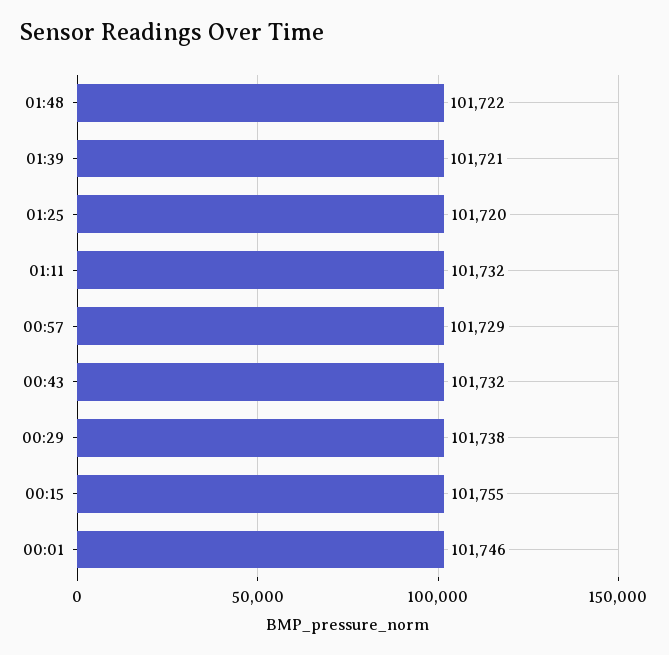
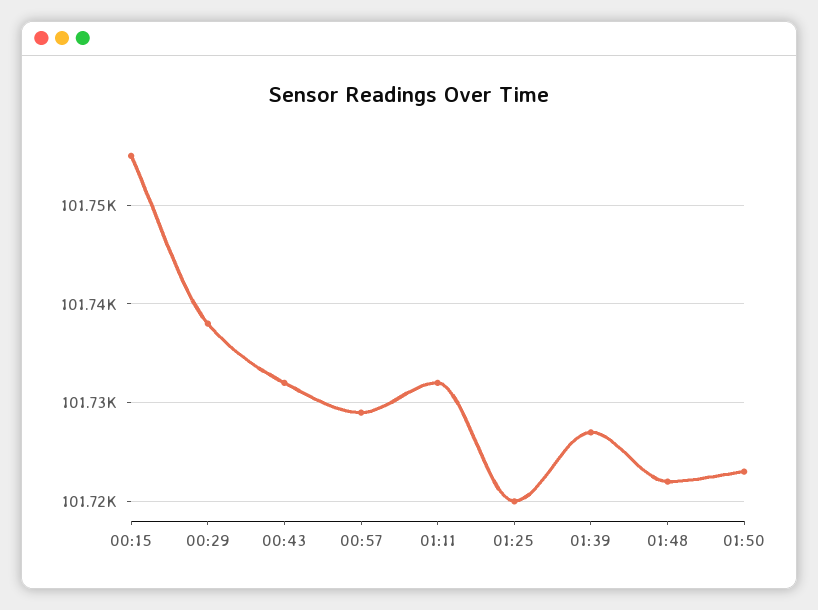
01:39: 101721 -> 101727
00:01: 101746 -> none
01:50: none -> 101723

